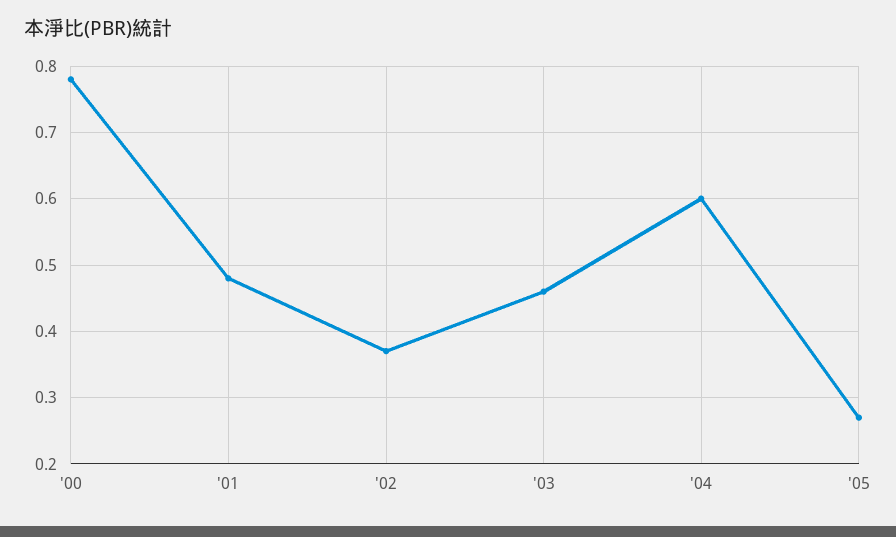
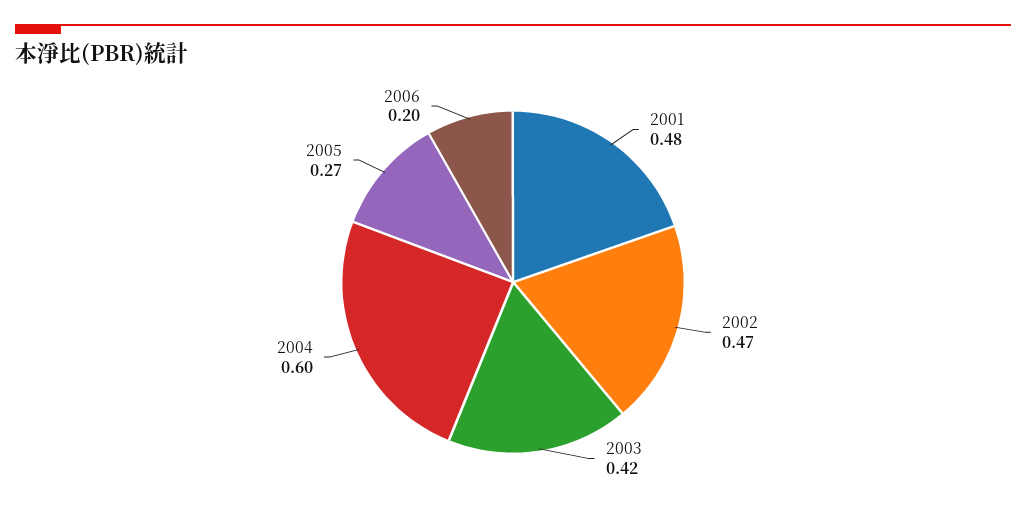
'00: 0.78 -> none
'02: 0.37 -> 0.47
'03: 0.46 -> 0.42
2006: none -> 0.2

